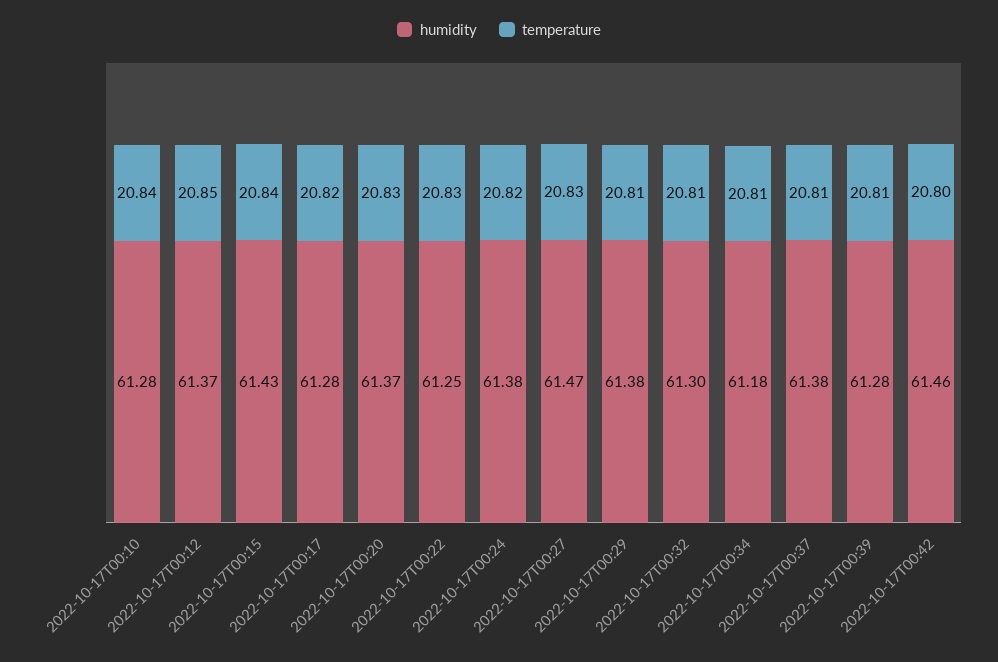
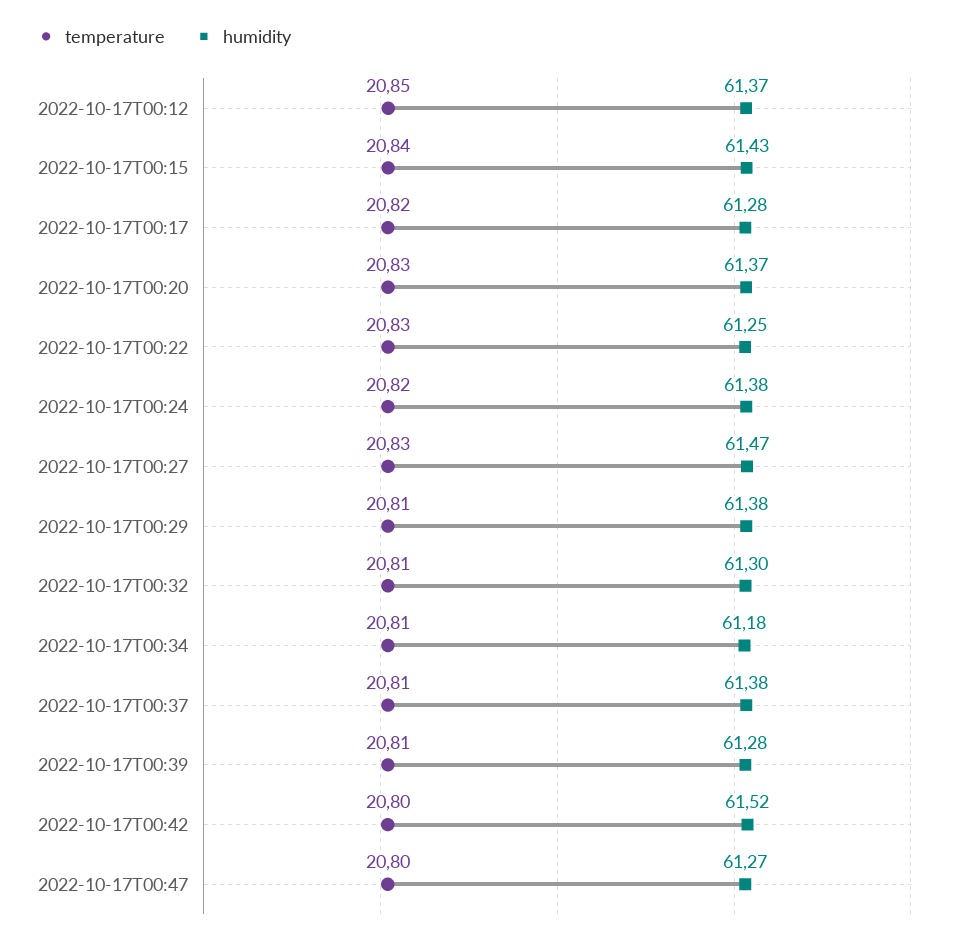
humidity, 2022-10-17T00:10: 61.28 -> none
temperature, 2022-10-17T00:10: 20.84 -> none
humidity, 2022-10-17T00:42: 61.46 -> 61.52
temperature, 2022-10-17T00:47: none -> 20.8
humidity, 2022-10-17T00:47: none -> 61.27

